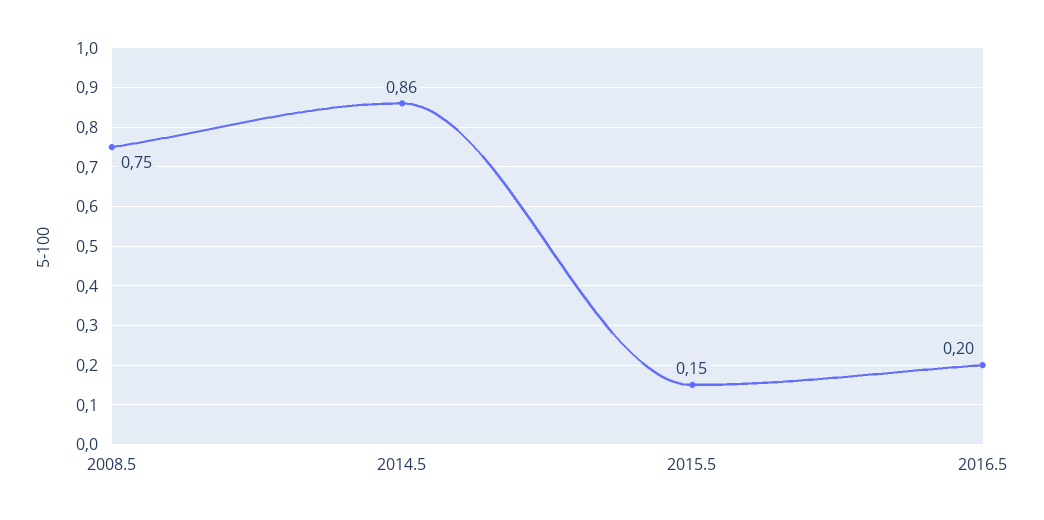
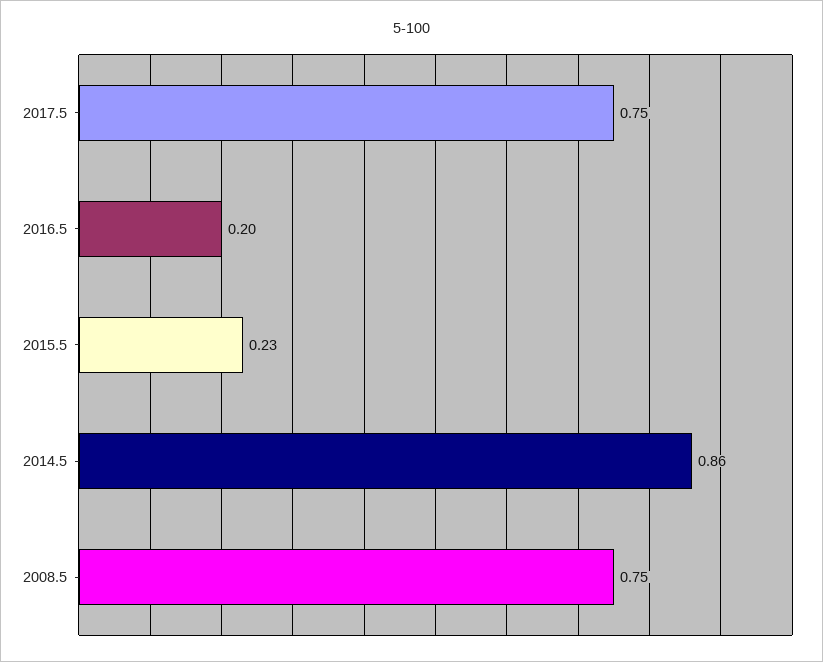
2015.5: 0.15 -> 0.23
2017.5: none -> 0.75

